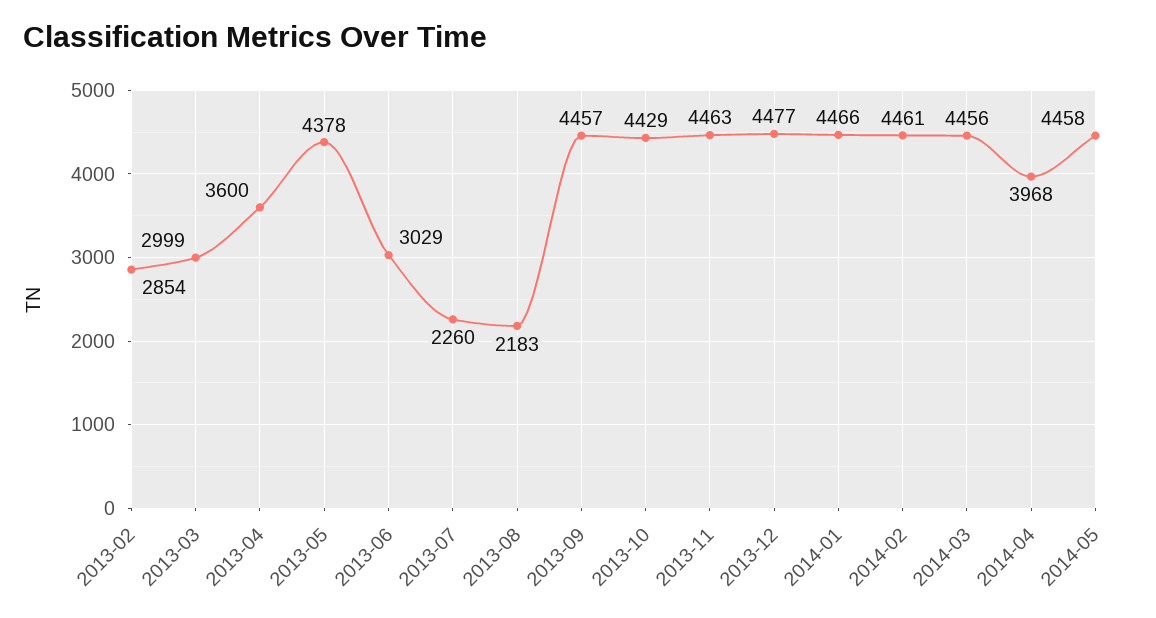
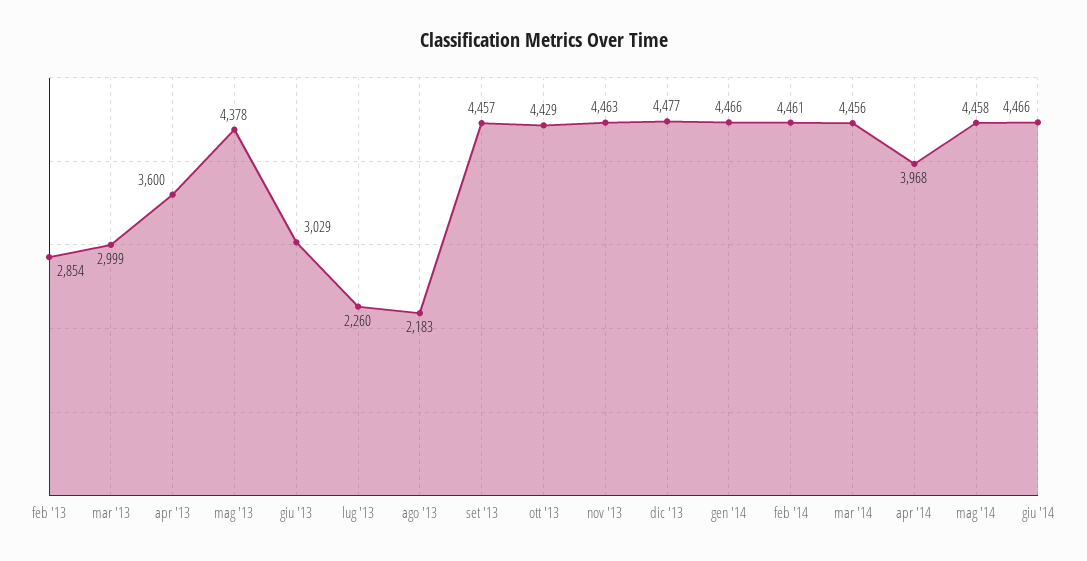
giu '14: none -> 4466

